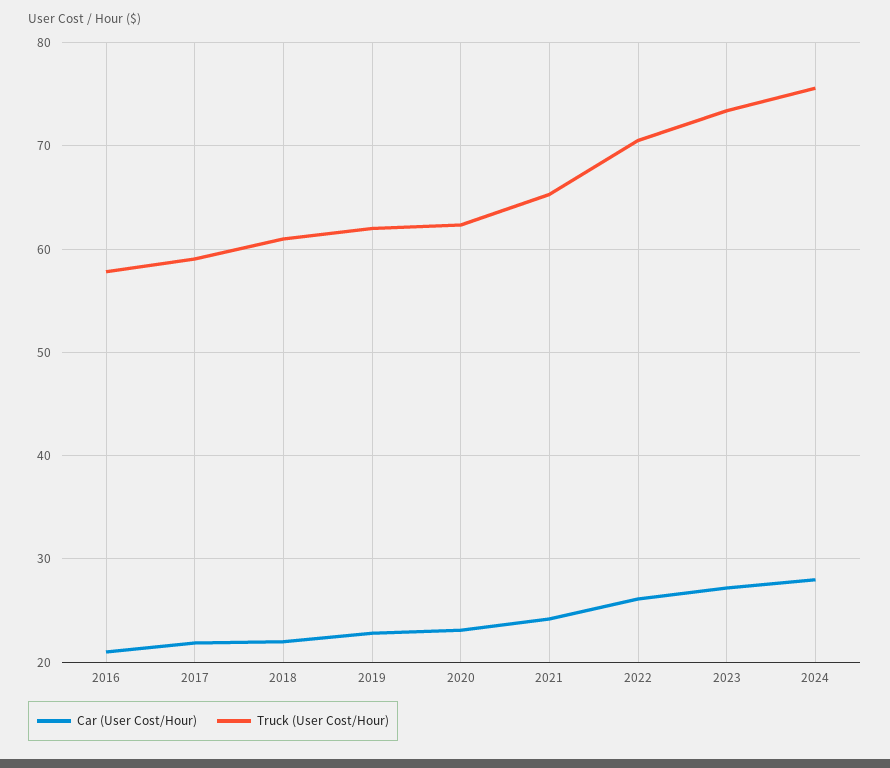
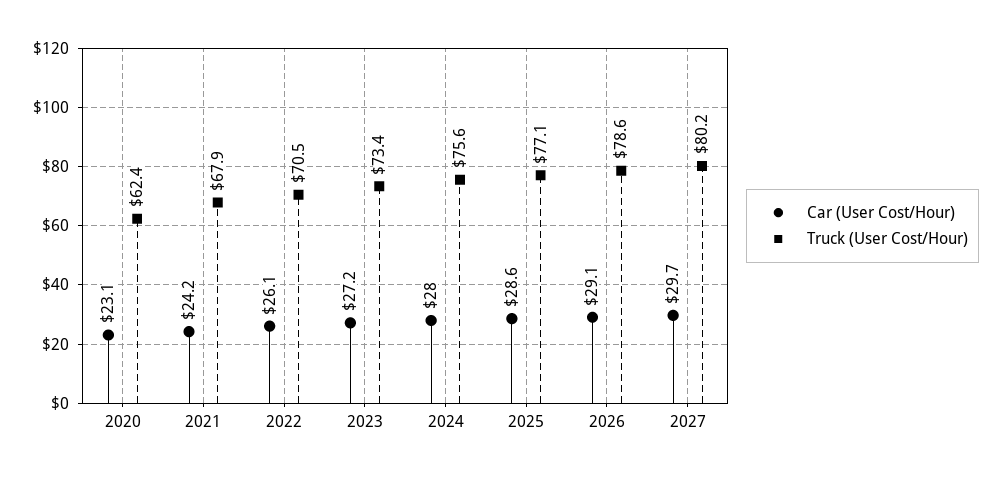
Car (User Cost/Hour), 2016: 21 -> none
Truck (User Cost/Hour), 2016: 58 -> none
Car (User Cost/Hour), 2017: 22 -> none
Truck (User Cost/Hour), 2017: 59 -> none
Car (User Cost/Hour), 2018: 22 -> none
Truck (User Cost/Hour), 2018: 61 -> none
Car (User Cost/Hour), 2019: 23 -> none
Truck (User Cost/Hour), 2019: 62 -> none
Truck (User Cost/Hour), 2021: 65 -> 67.9
Car (User Cost/Hour), 2025: none -> 28.6
Truck (User Cost/Hour), 2025: none -> 77.1
Car (User Cost/Hour), 2026: none -> 29.1
Truck (User Cost/Hour), 2026: none -> 78.6
Car (User Cost/Hour), 2027: none -> 29.7
Truck (User Cost/Hour), 2027: none -> 80.2

